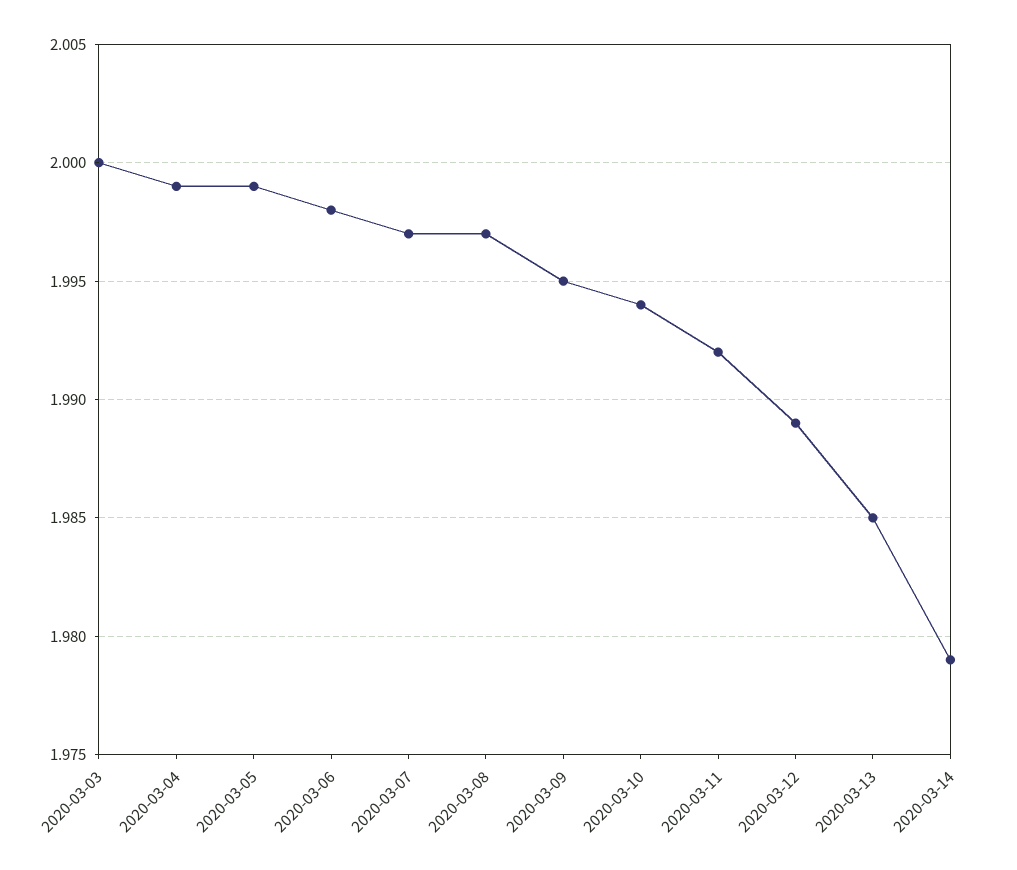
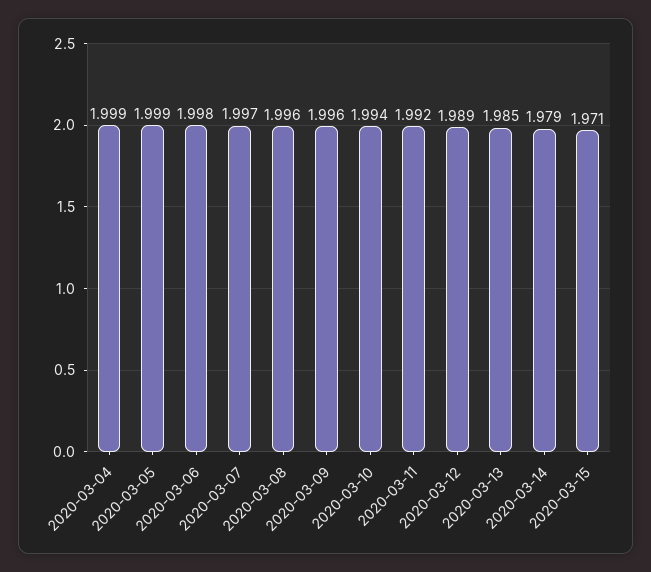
2020-03-03: 2 -> none
2020-03-08: 1.997 -> 1.996
2020-03-09: 1.995 -> 1.996
2020-03-15: none -> 1.971

